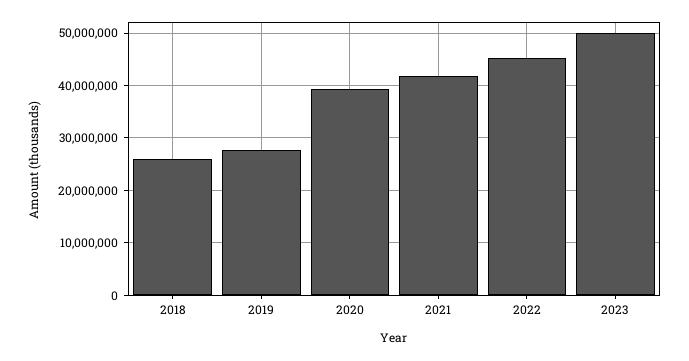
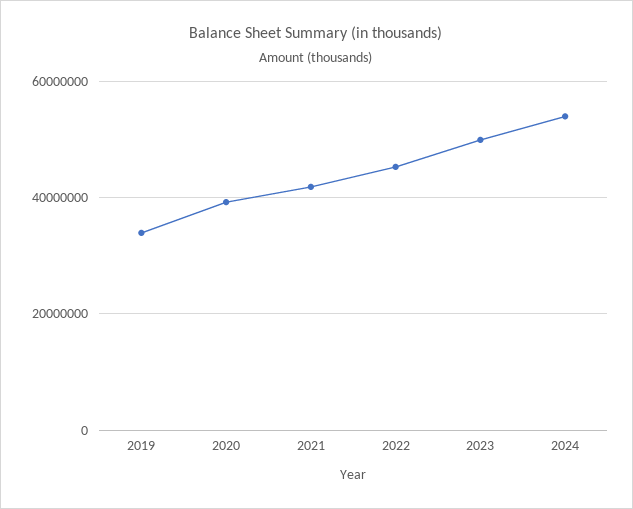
2018: 26000000 -> none
2019: 28000000 -> 34000000
2024: none -> 54000000

